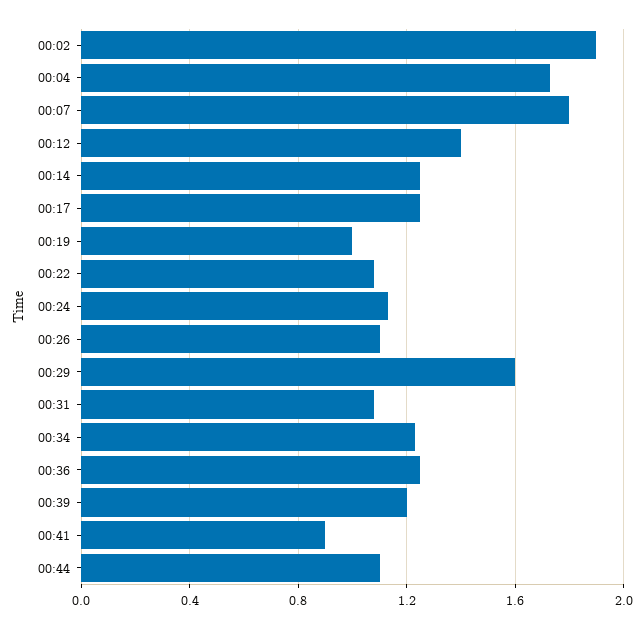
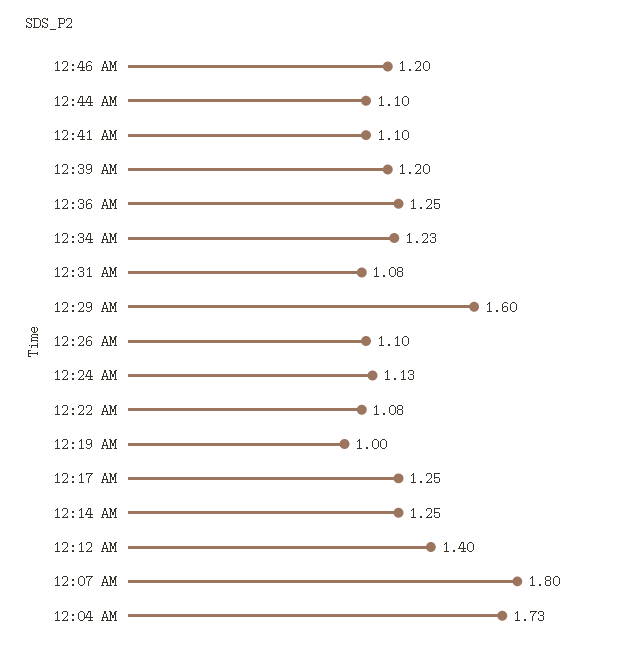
00:02: 1.9 -> none
00:41: 0.9 -> 1.1
12:46 AM: none -> 1.2

